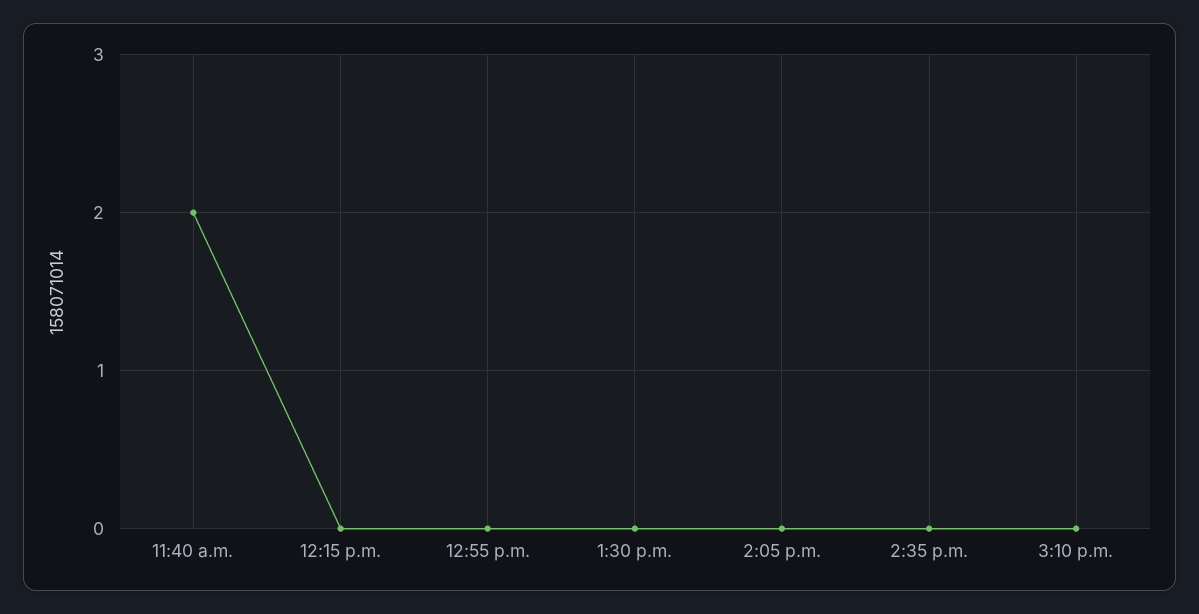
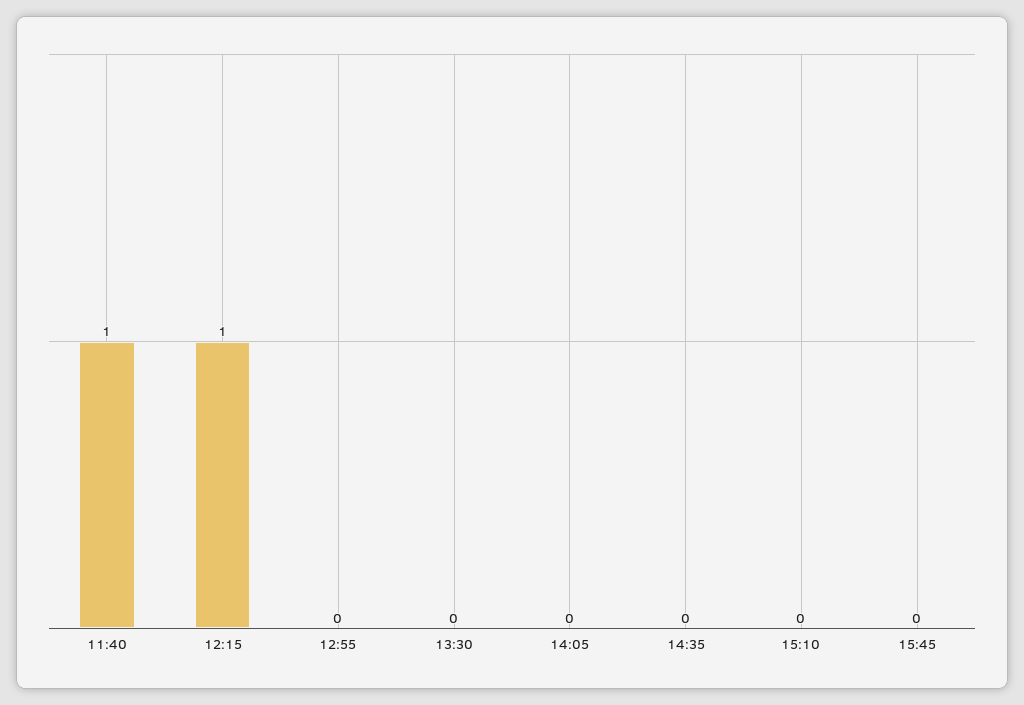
11:40 a.m.: 2 -> 1
12:15 p.m.: 0 -> 1
15:45: none -> 0

